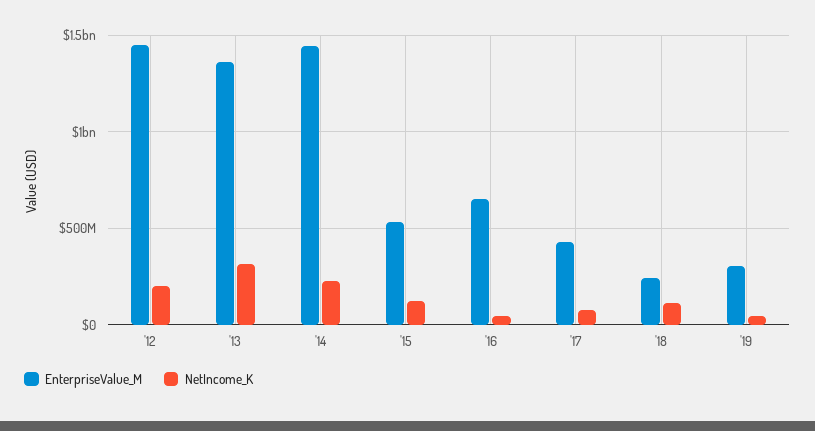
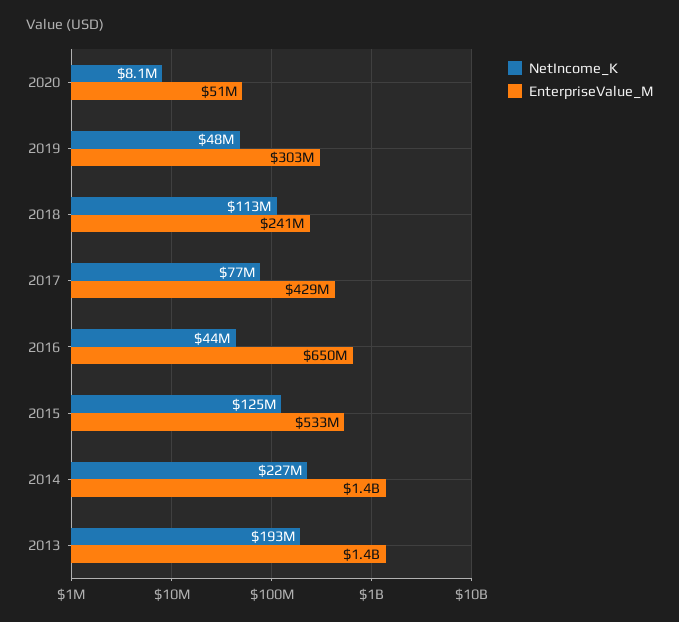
EnterpriseValue_M, '12: 1450000000 -> none
NetIncome_K, '12: 200000000 -> none
NetIncome_K, '13: 300000000 -> 193000000
NetIncome_K, 2020: none -> 8100000
EnterpriseValue_M, 2020: none -> 51000000

